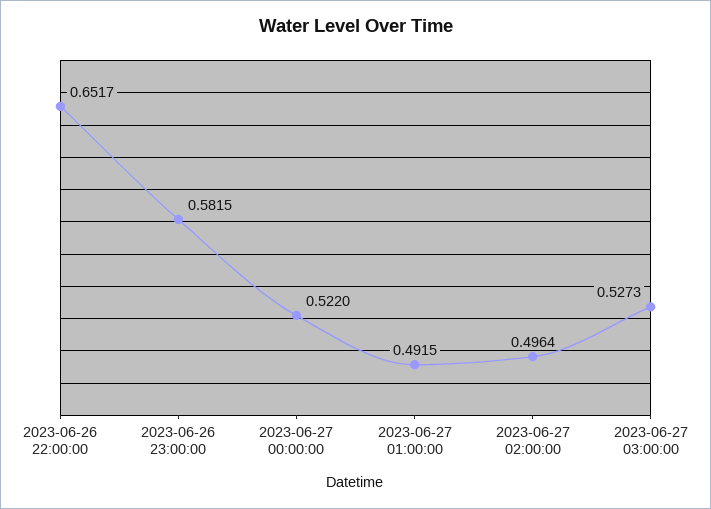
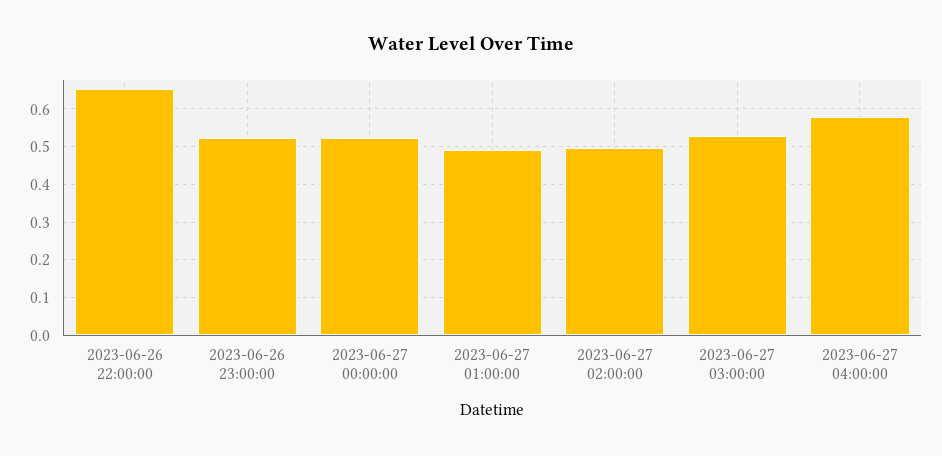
2023-06-26 23:00:00: 0.5815 -> 0.52
2023-06-27 04:00:00: none -> 0.58

